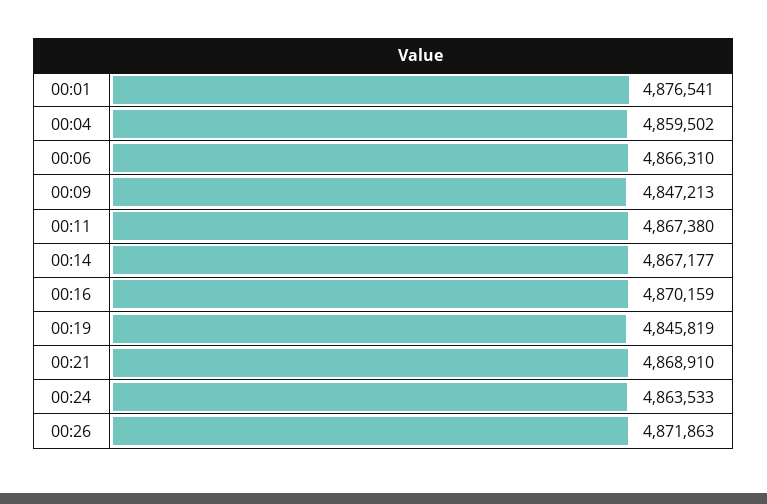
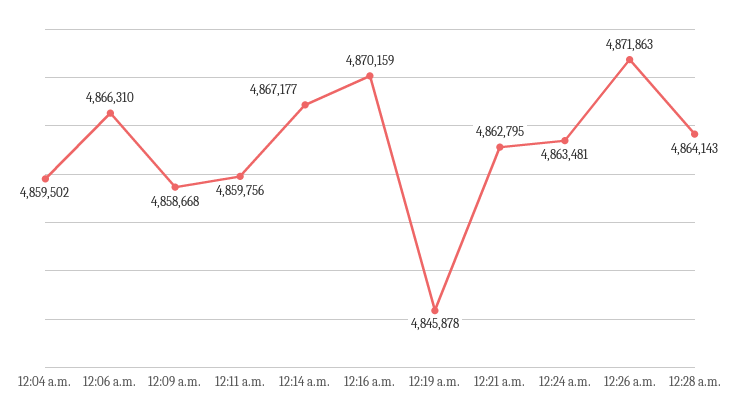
00:01: 4876541 -> none
00:09: 4847213 -> 4858668
00:11: 4867380 -> 4859756
00:19: 4845819 -> 4845878
00:21: 4868910 -> 4862795
00:24: 4863533 -> 4863481
12:28 a.m.: none -> 4864143

